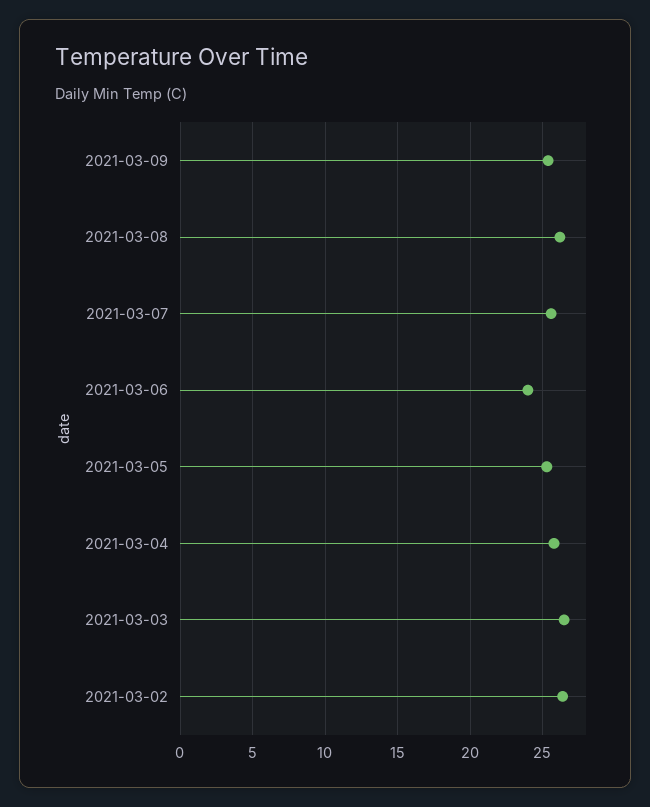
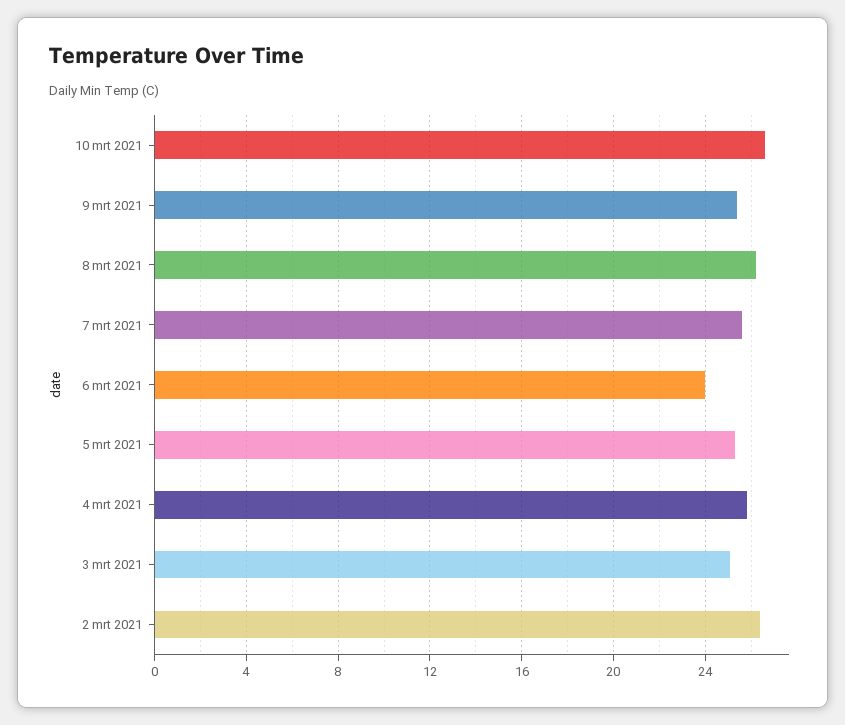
2021-03-03: 26.5 -> 25
10 mrt 2021: none -> 26.5

